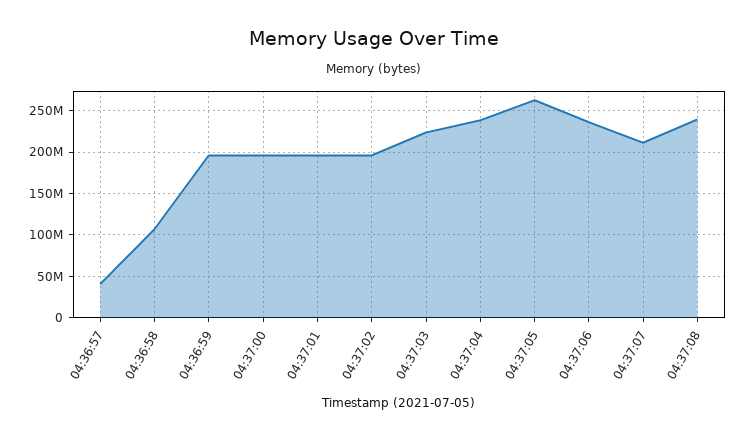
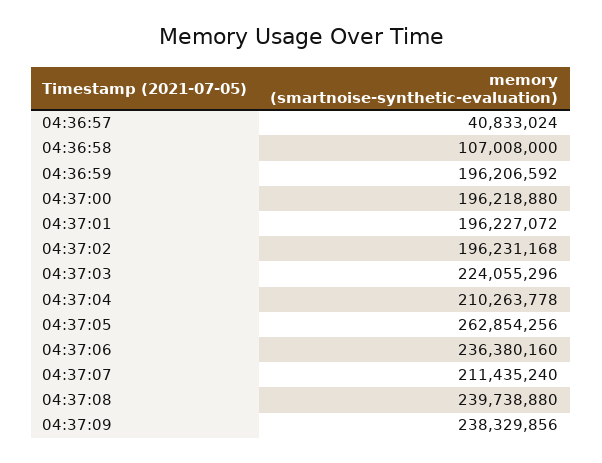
04:37:04: 240000000 -> 210263778
04:37:09: none -> 238329856

